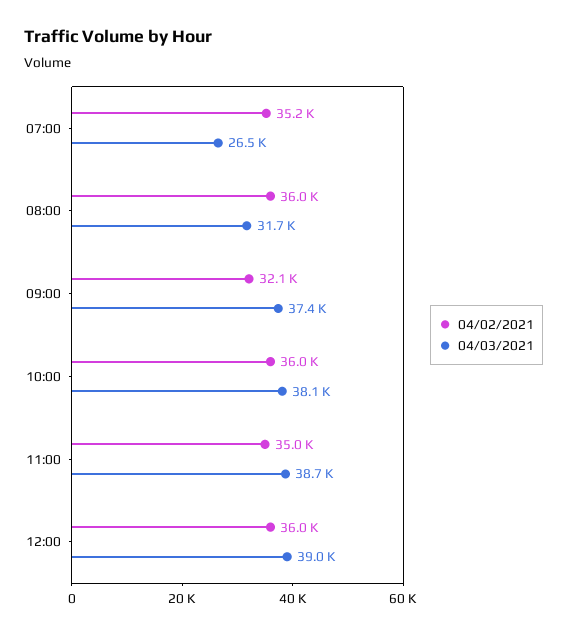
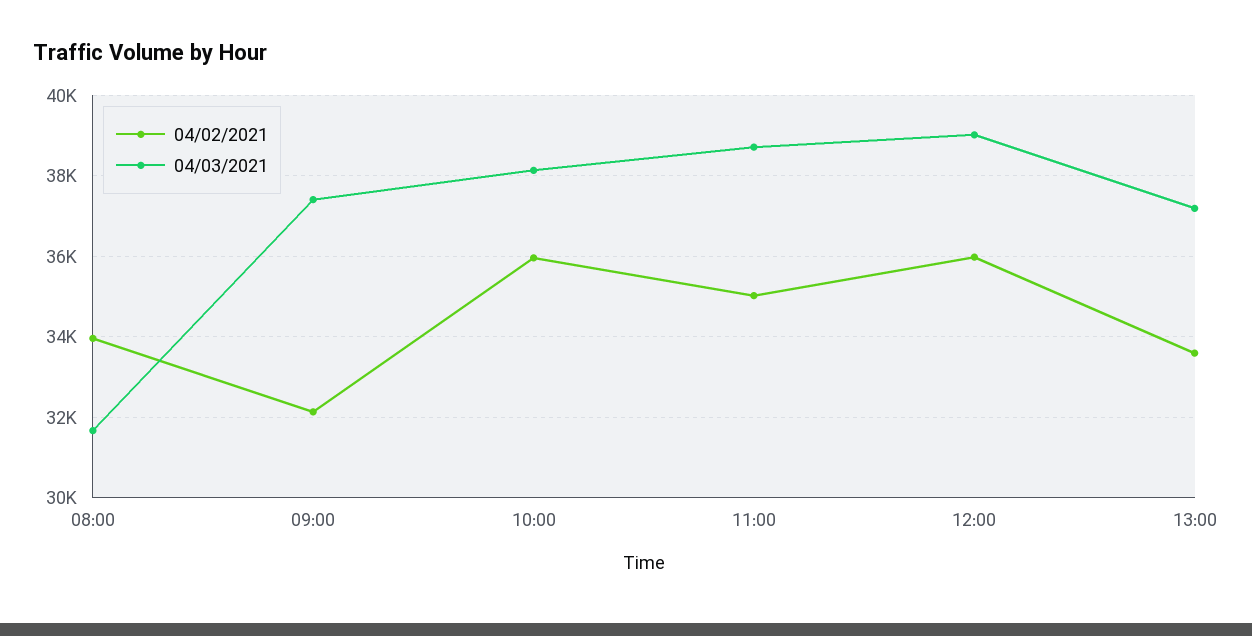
04/02/2021, 07:00: 35200 -> none
04/03/2021, 07:00: 26500 -> none
04/02/2021, 08:00: 36000 -> 34000
04/02/2021, 13:00: none -> 33600
04/03/2021, 13:00: none -> 37200

